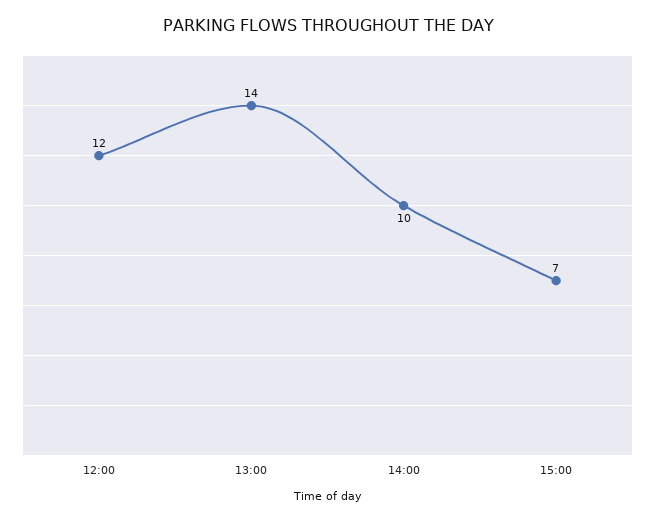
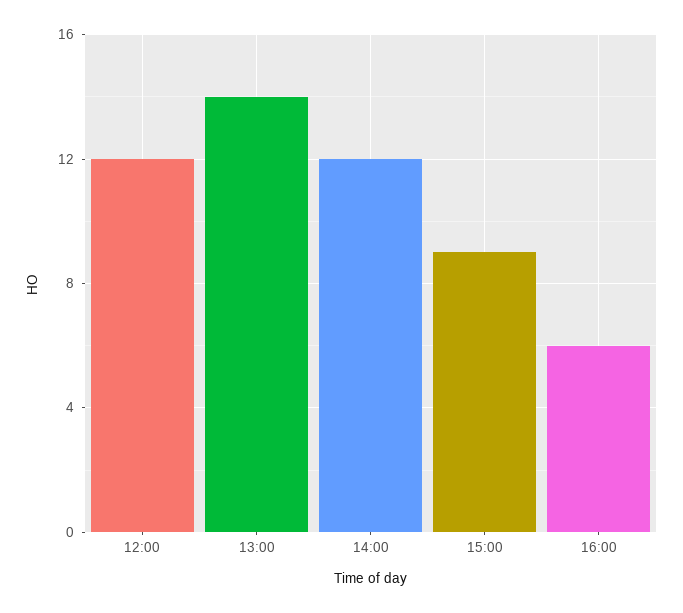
14:00: 10 -> 12
15:00: 7 -> 9
16:00: none -> 6

